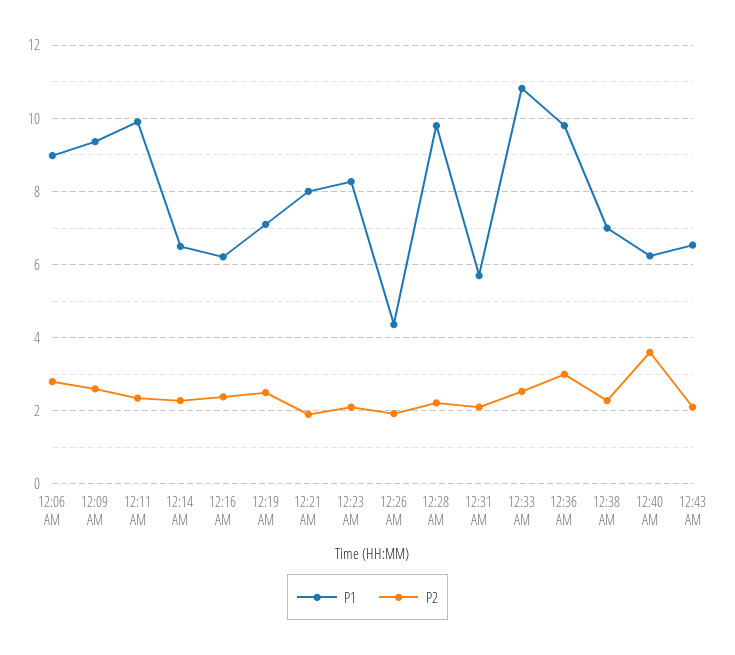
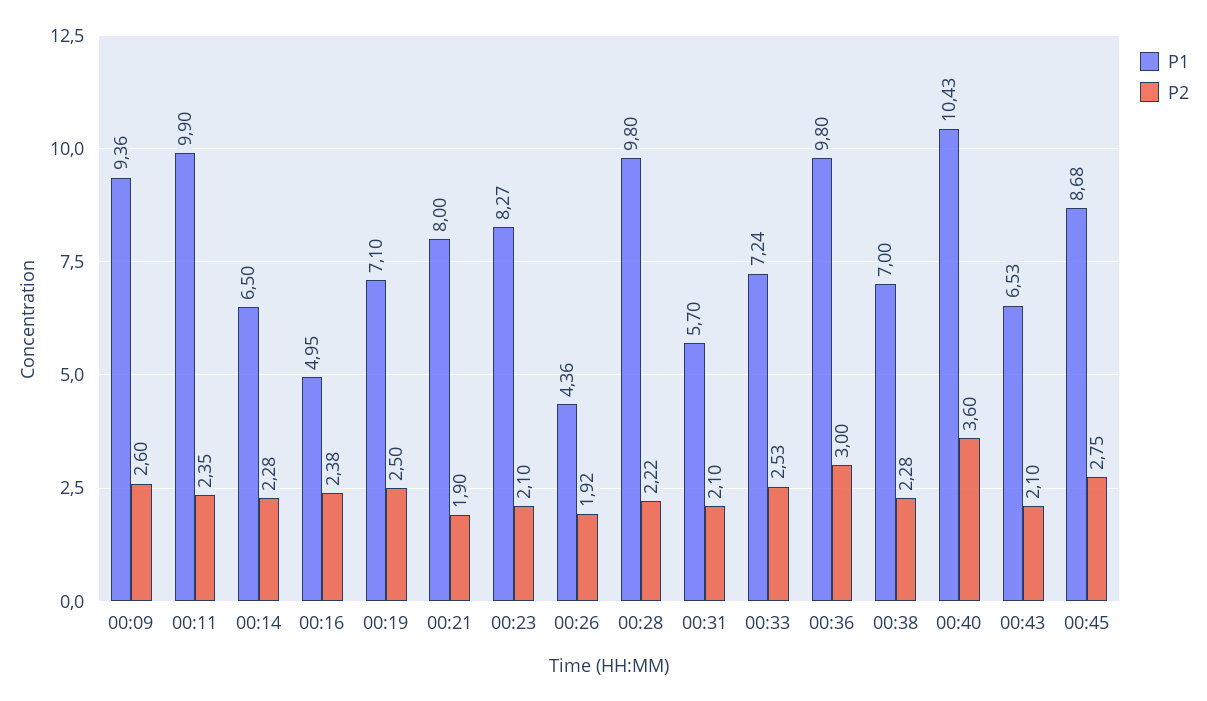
P1, 12:06 AM: 9 -> none
P2, 12:06 AM: 2.8 -> none
P1, 12:16 AM: 6.2 -> 4.95
P1, 12:33 AM: 10.8 -> 7.24
P1, 12:40 AM: 6.2 -> 10.43
P1, 00:45: none -> 8.68
P2, 00:45: none -> 2.75

